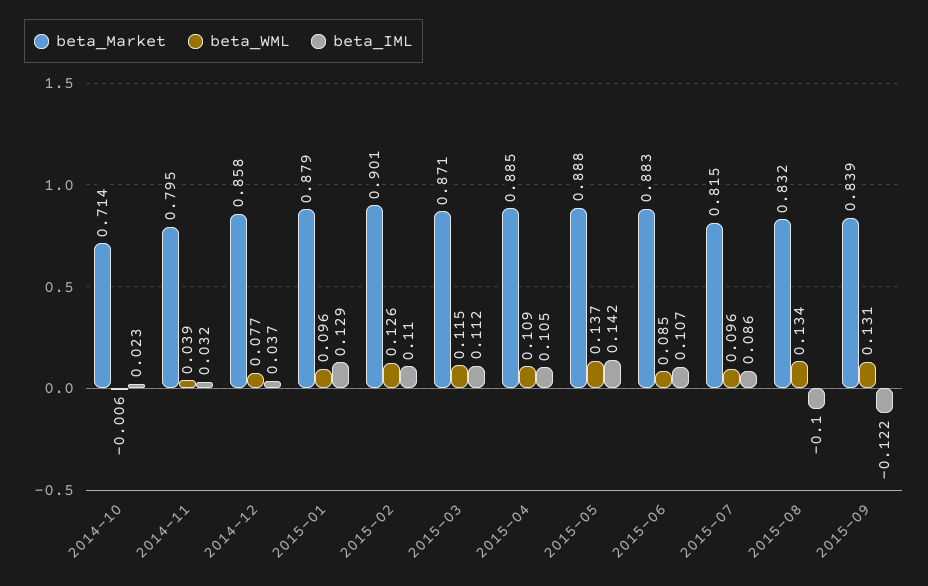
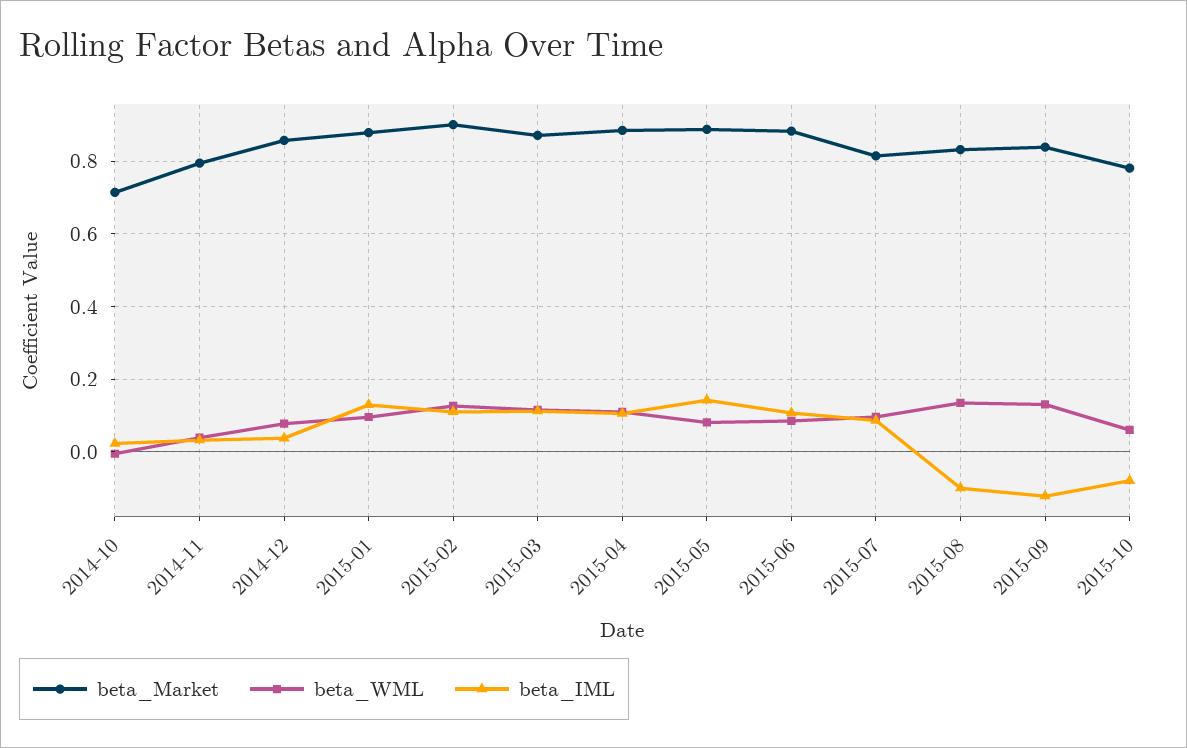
beta_WML, 2015-05: 0.137 -> 0.08
beta_Market, 2015-10: none -> 0.78
beta_WML, 2015-10: none -> 0.06
beta_IML, 2015-10: none -> -0.08

